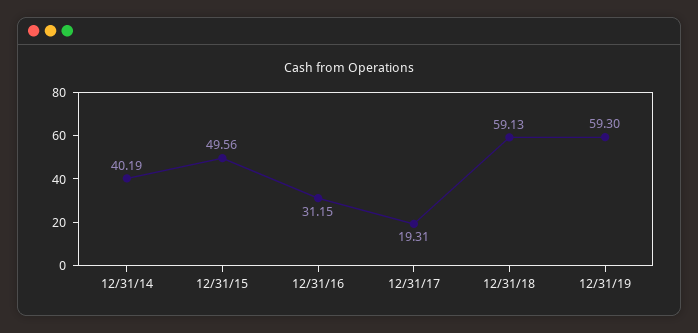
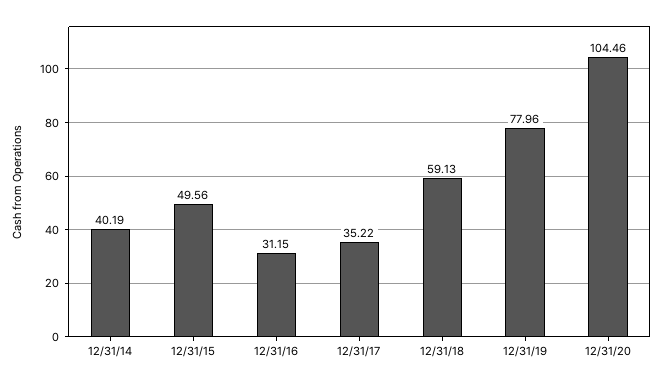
12/31/17: 19.31 -> 35.22
12/31/19: 59.3 -> 77.96
12/31/20: none -> 104.46

